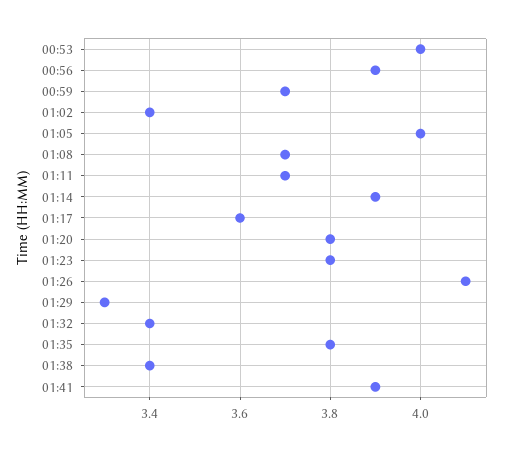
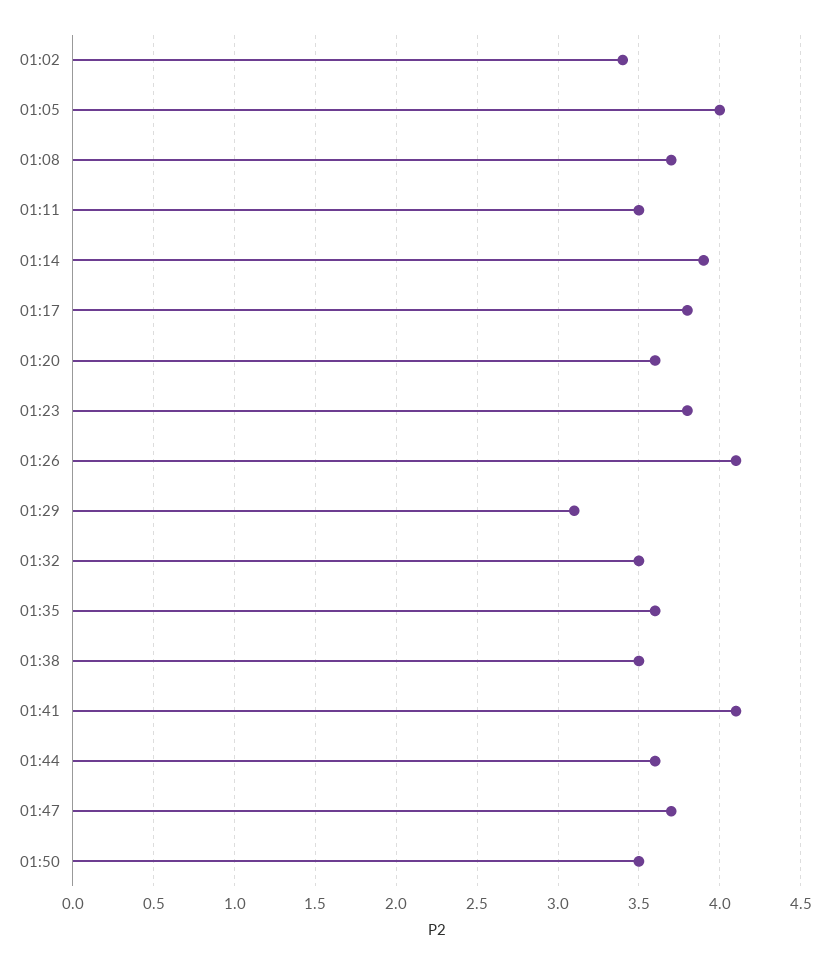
00:53: 4 -> none
00:56: 3.9 -> none
00:59: 3.7 -> none
01:11: 3.7 -> 3.5
01:17: 3.6 -> 3.8
01:20: 3.8 -> 3.6
01:29: 3.3 -> 3.1
01:32: 3.4 -> 3.5
01:35: 3.8 -> 3.6
01:38: 3.4 -> 3.5
01:41: 3.9 -> 4.1
01:44: none -> 3.6
01:47: none -> 3.7
01:50: none -> 3.5

